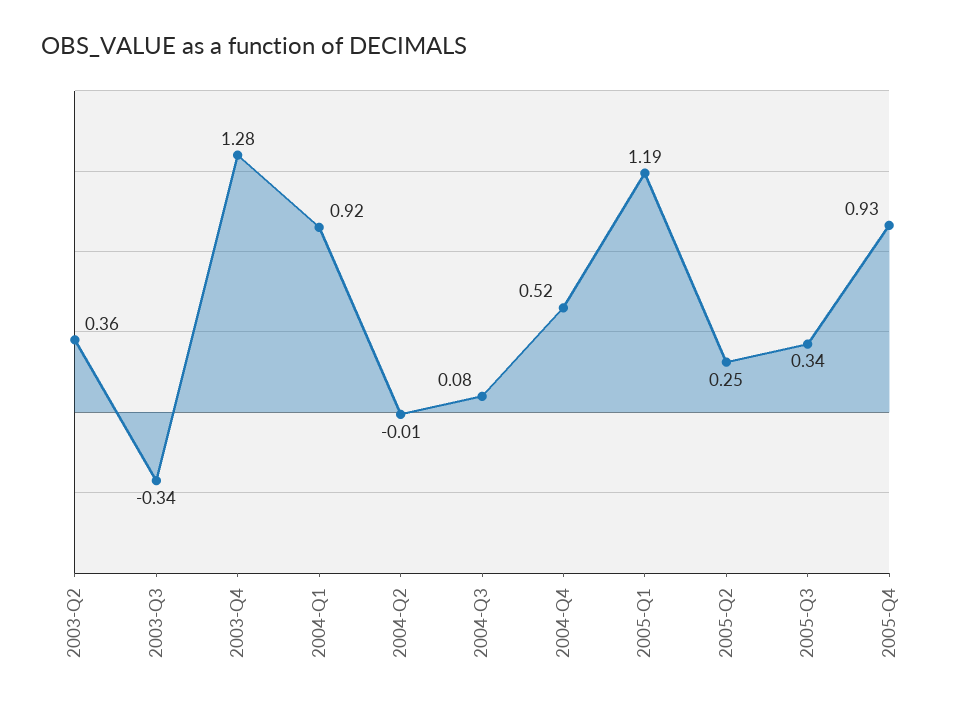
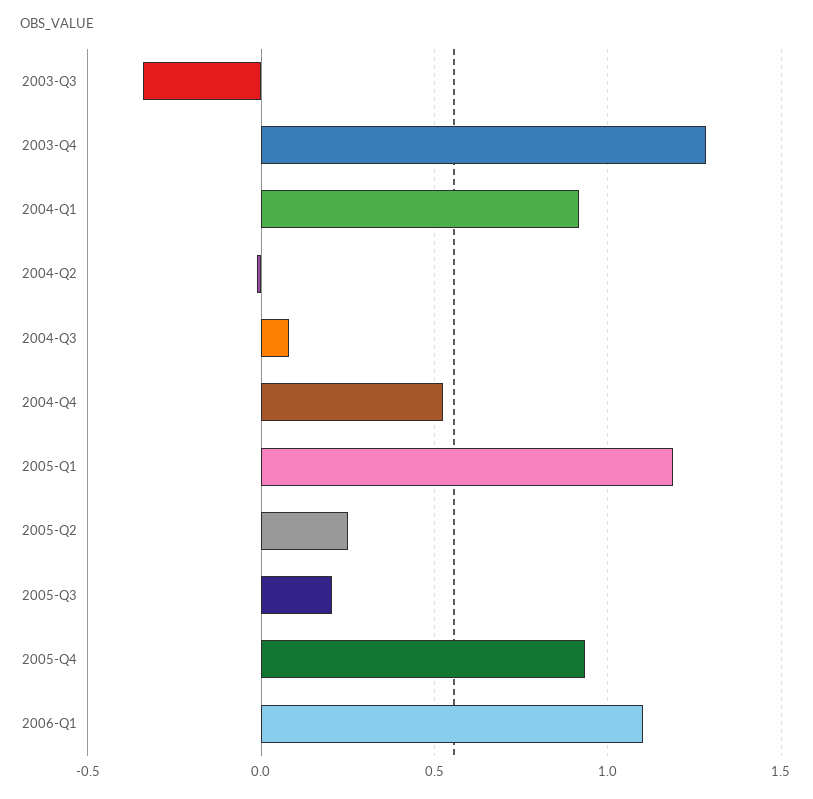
2003-Q2: 0.36 -> none
2005-Q3: 0.34 -> 0.2
2006-Q1: none -> 1.1

